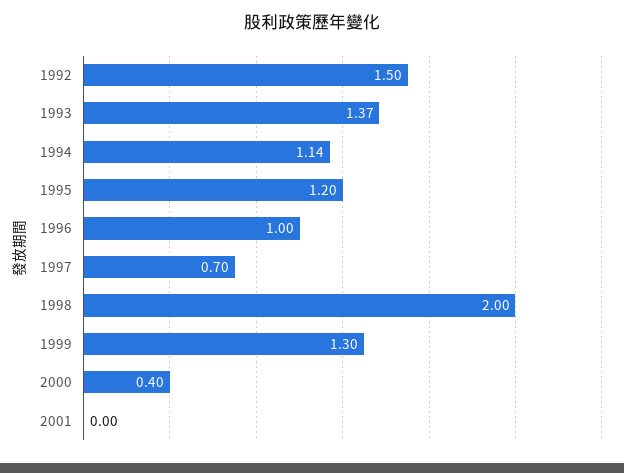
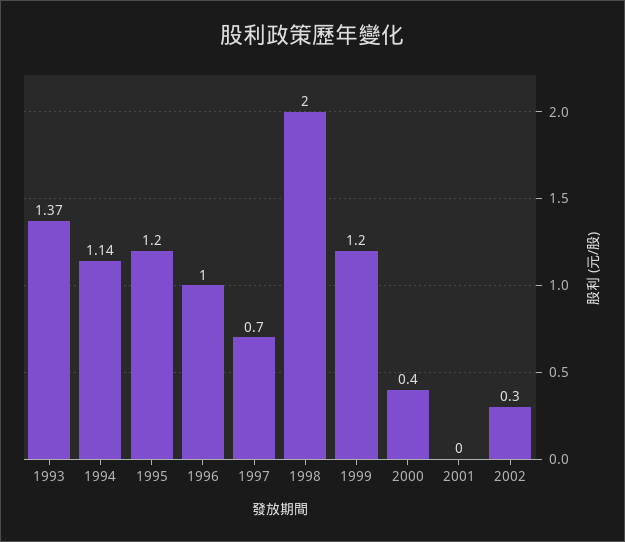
1992: 1.5 -> none
1999: 1.3 -> 1.2
2002: none -> 0.3

